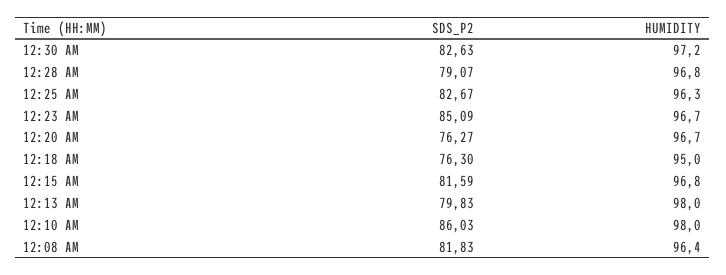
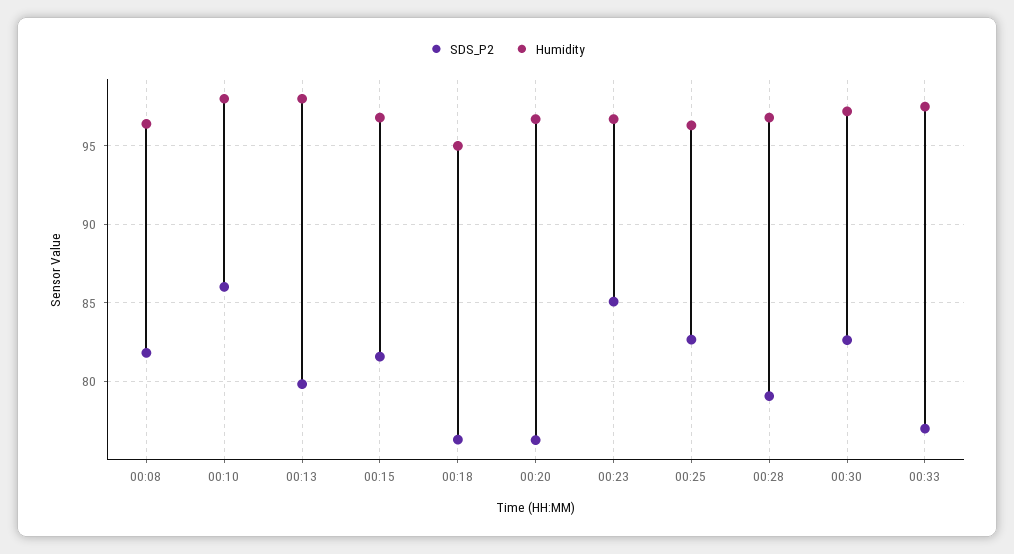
SDS_P2, 00:33: none -> 77
HUMIDITY, 00:33: none -> 97.5

